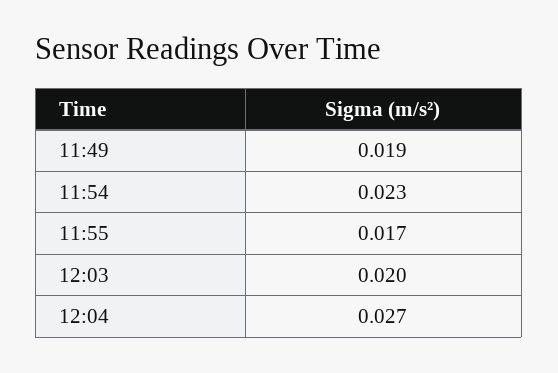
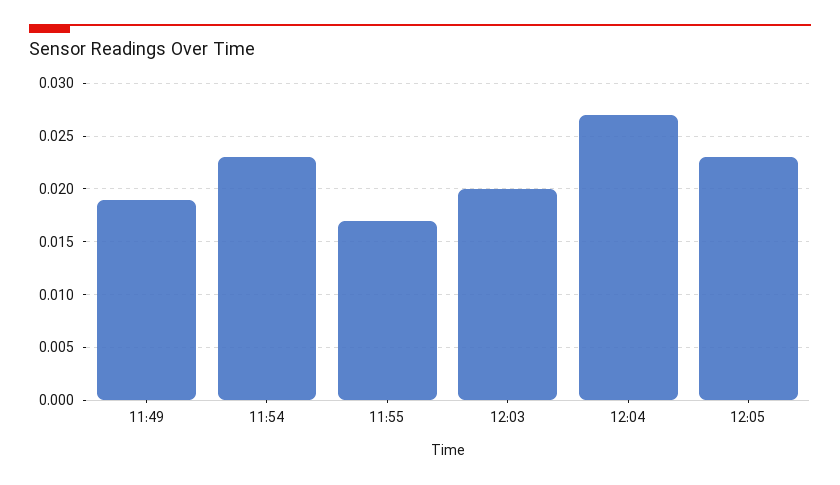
12:05: none -> 0.023

